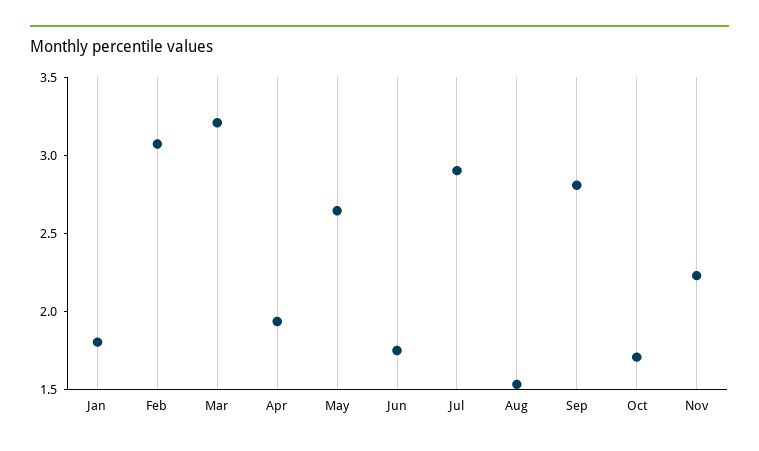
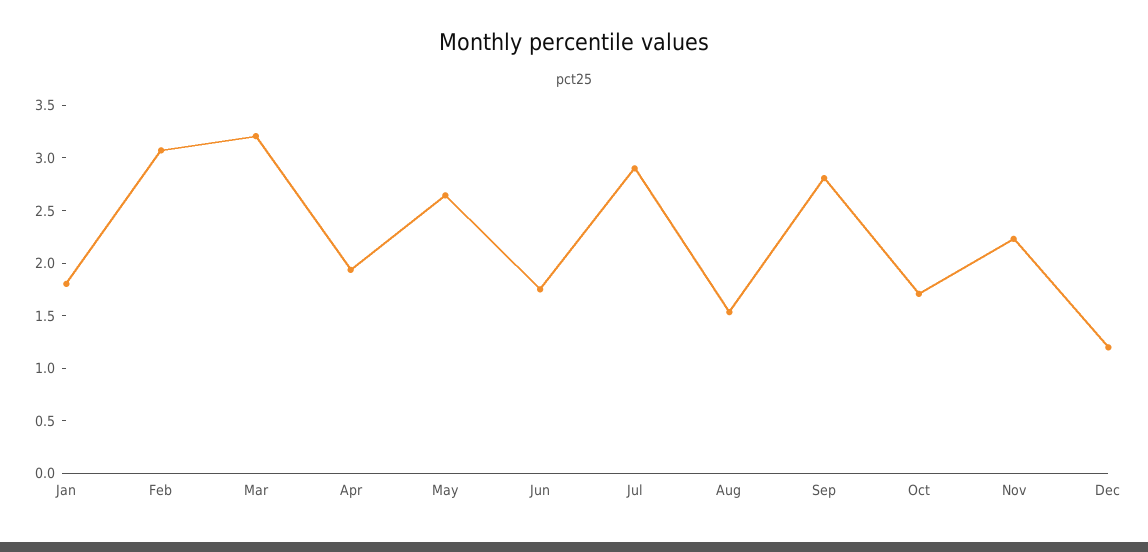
Dec: none -> 1.2

